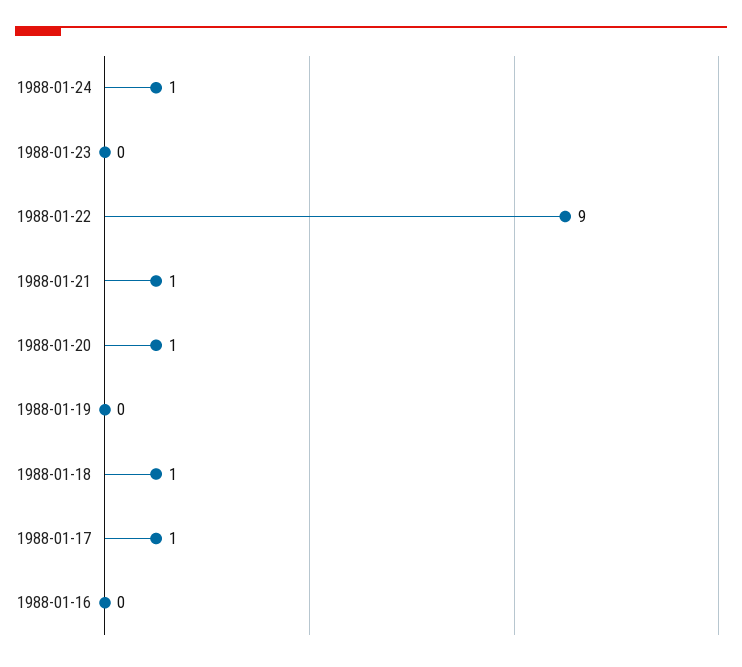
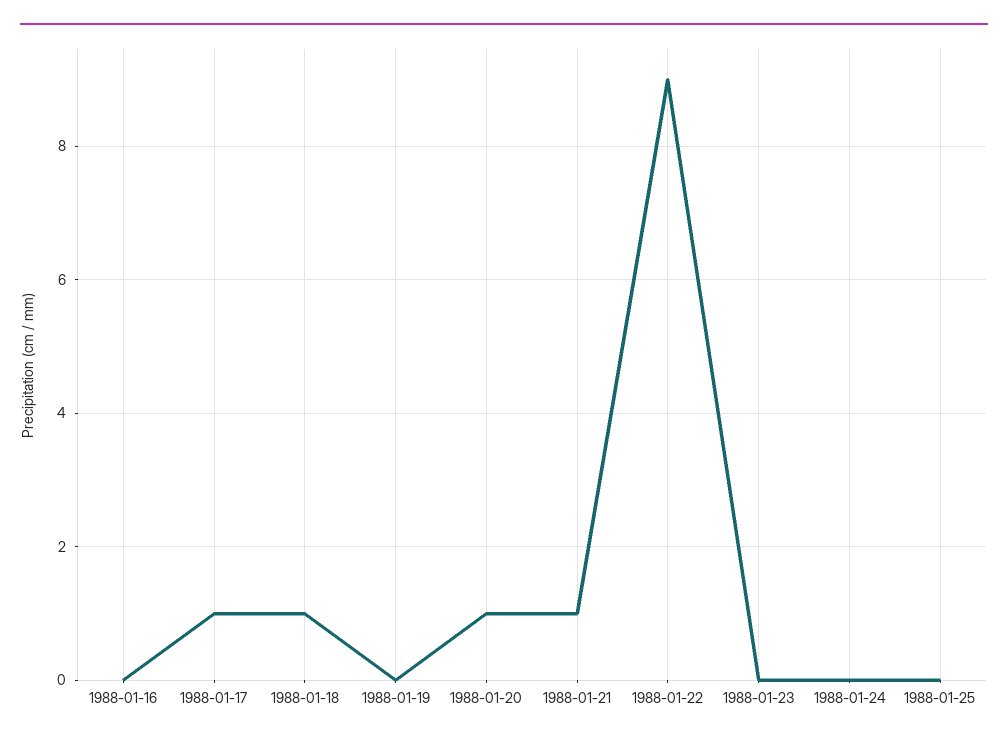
1988-01-24: 1 -> 0
1988-01-25: none -> 0

